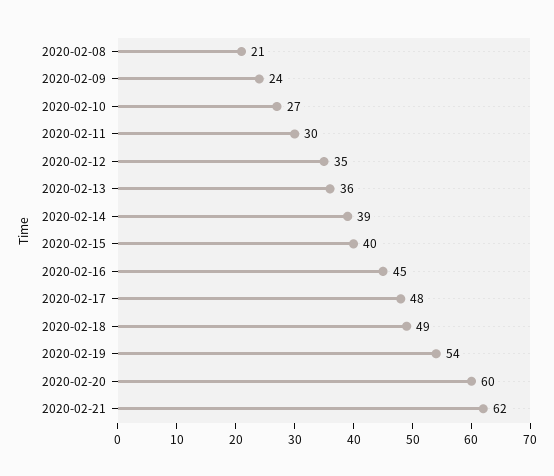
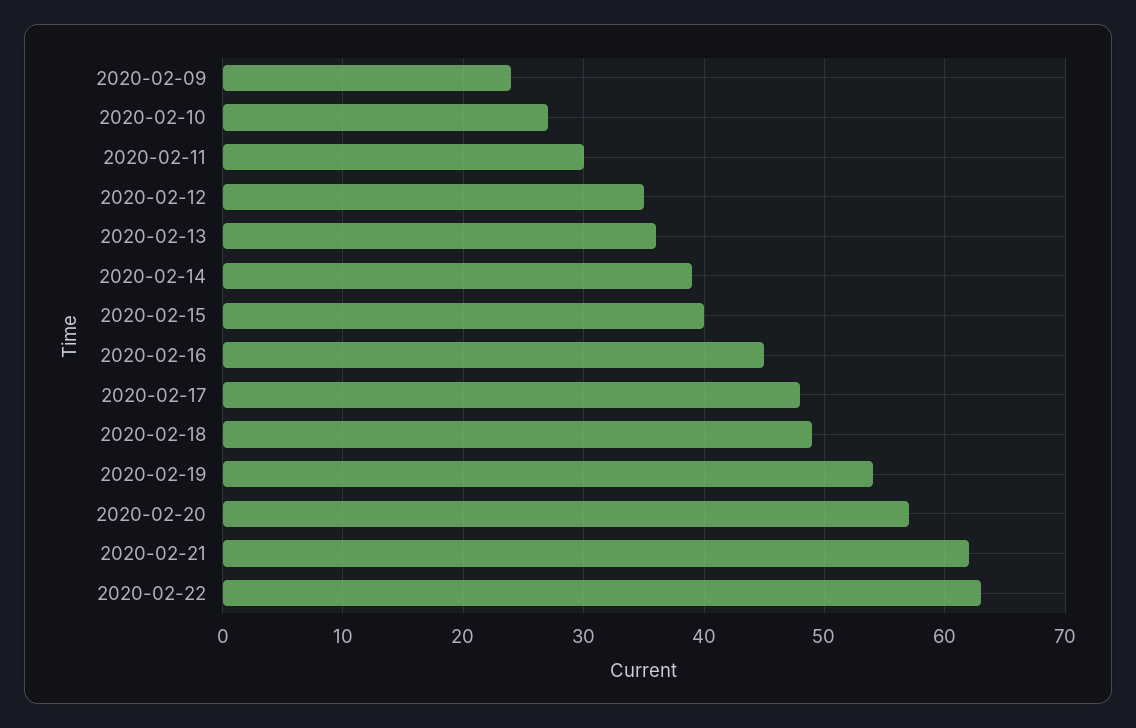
2020-02-08: 21 -> none
2020-02-20: 60 -> 57
2020-02-22: none -> 63

